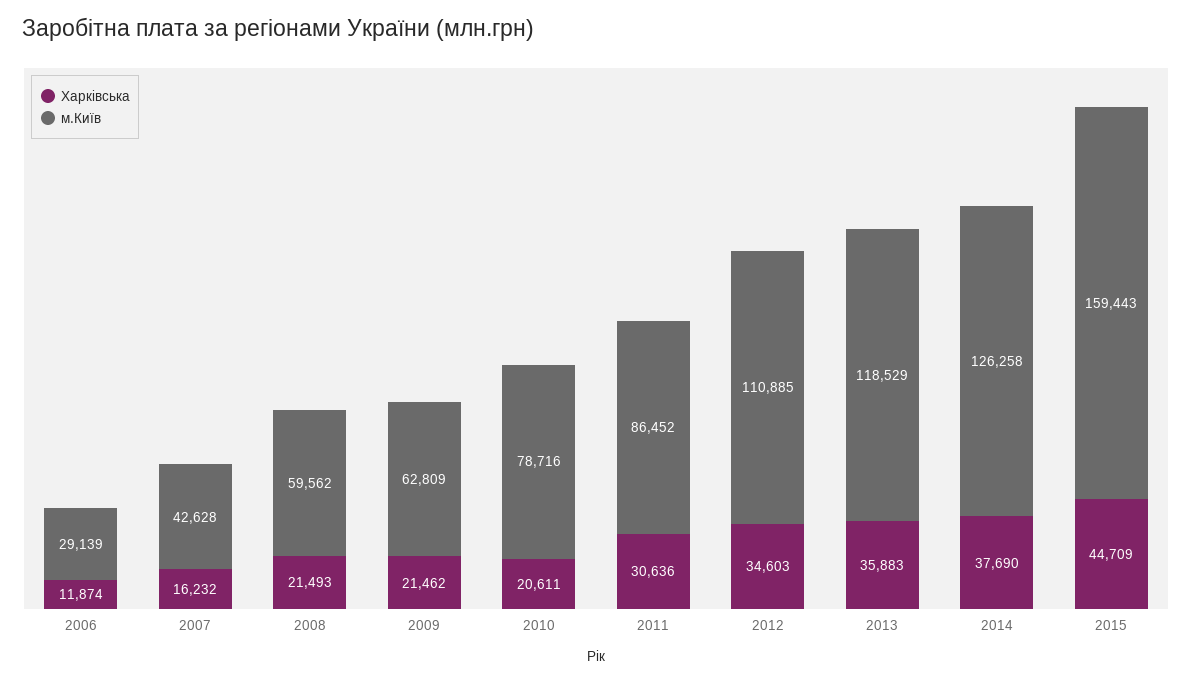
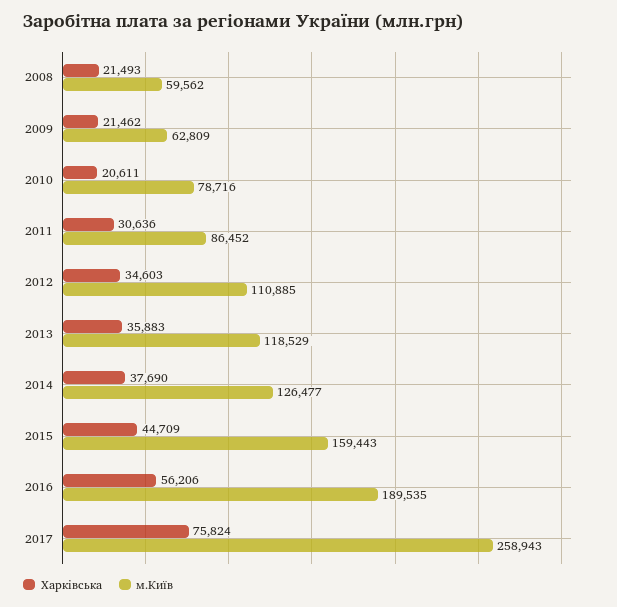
Харківська, 2006: 11874 -> none
м.Київ, 2006: 29139 -> none
Харківська, 2007: 16232 -> none
м.Київ, 2007: 42628 -> none
м.Київ, 2014: 126258 -> 126477
Харківська, 2016: none -> 56206
м.Київ, 2016: none -> 189535
Харківська, 2017: none -> 75824
м.Київ, 2017: none -> 258943

